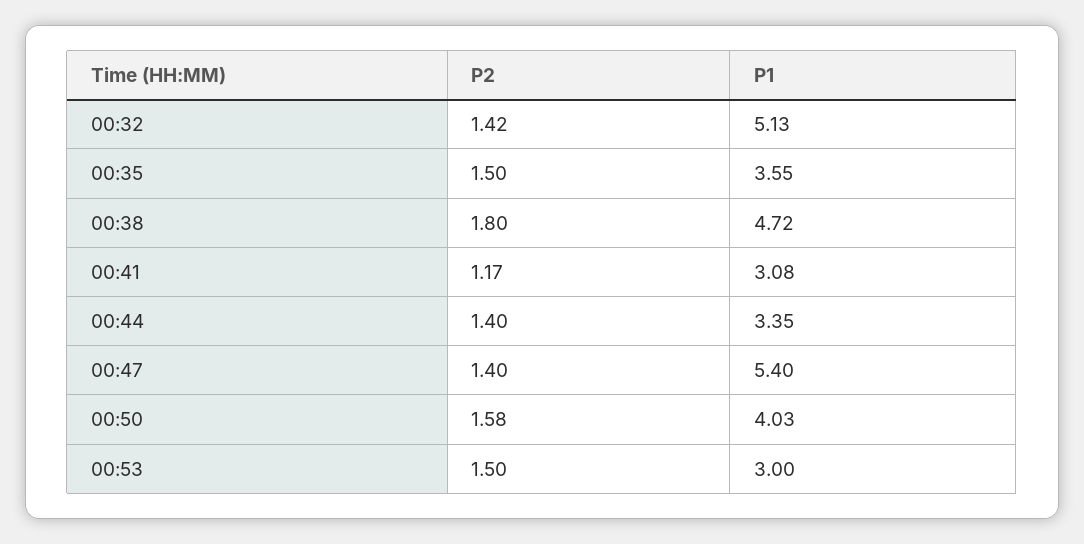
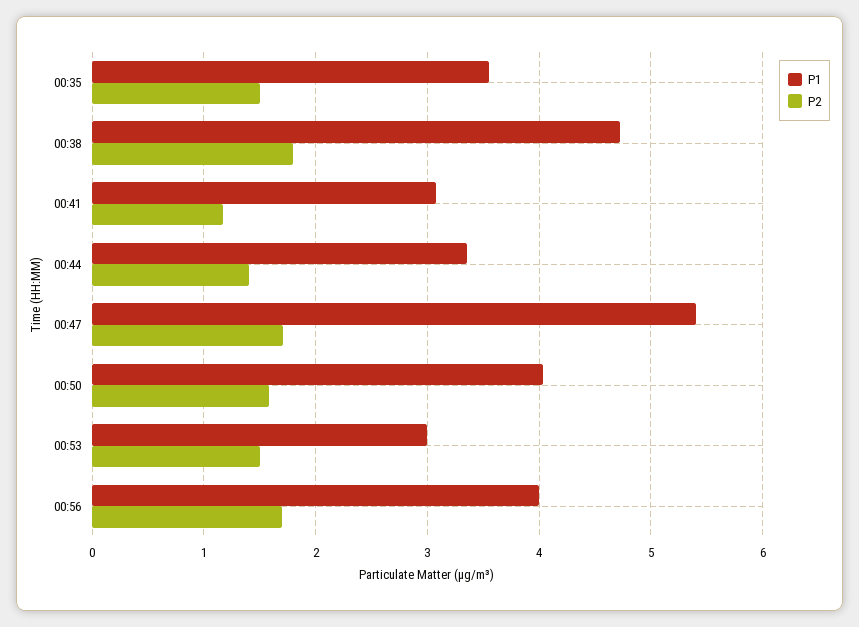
P2, 00:32: 1.42 -> none
P1, 00:32: 5.13 -> none
P2, 00:47: 1.4 -> 1.7
P1, 00:56: none -> 4
P2, 00:56: none -> 1.7

